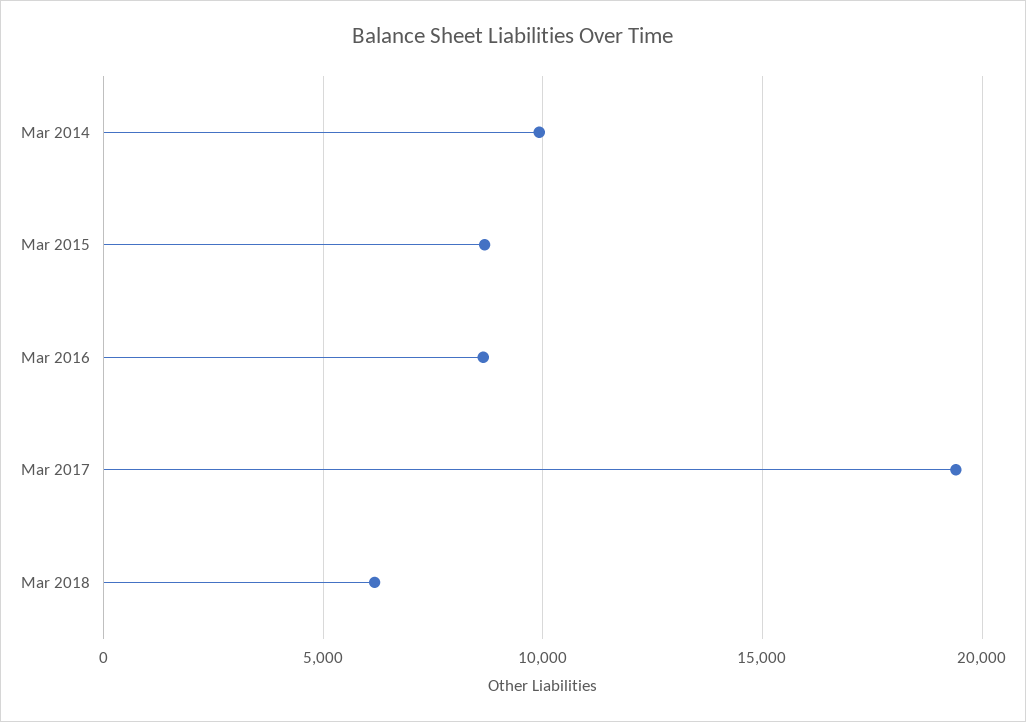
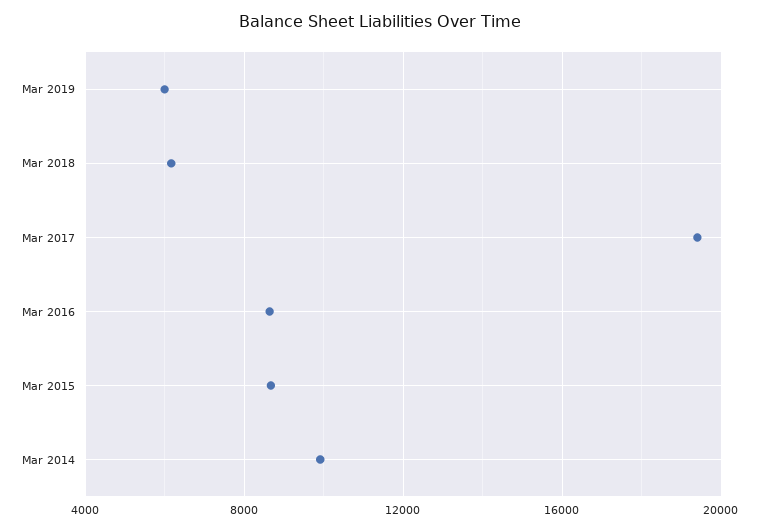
Mar 2019: none -> 6000

